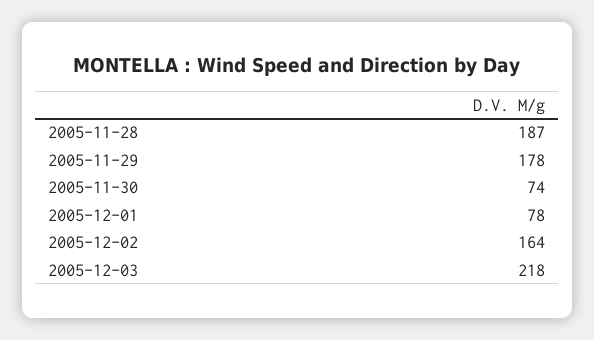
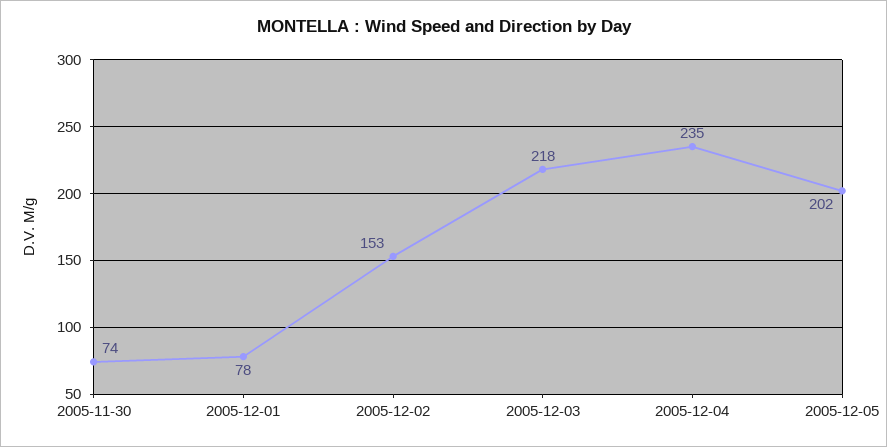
2005-11-28: 187 -> none
2005-11-29: 178 -> none
2005-12-02: 164 -> 153
2005-12-04: none -> 235
2005-12-05: none -> 202

